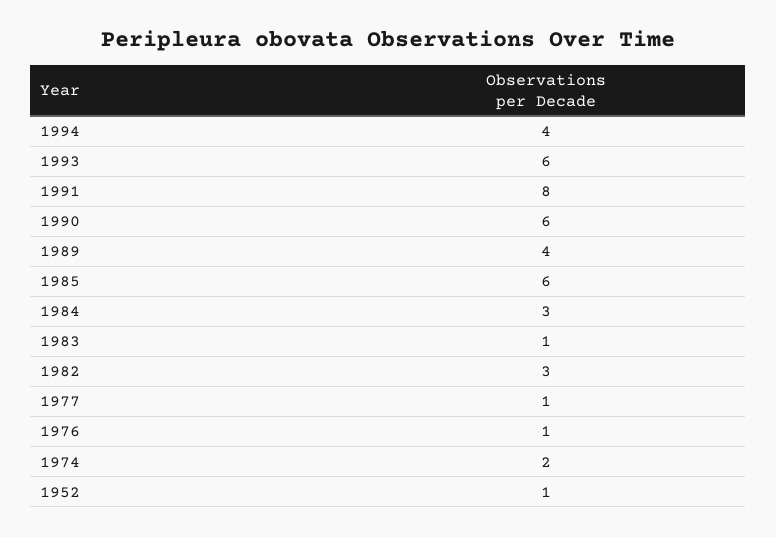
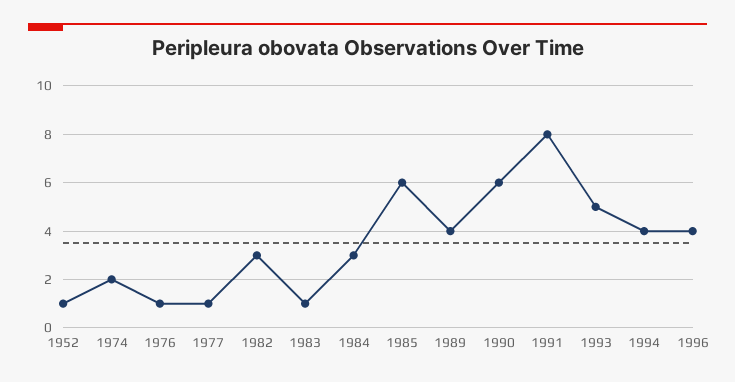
1993: 6 -> 5
1996: none -> 4

